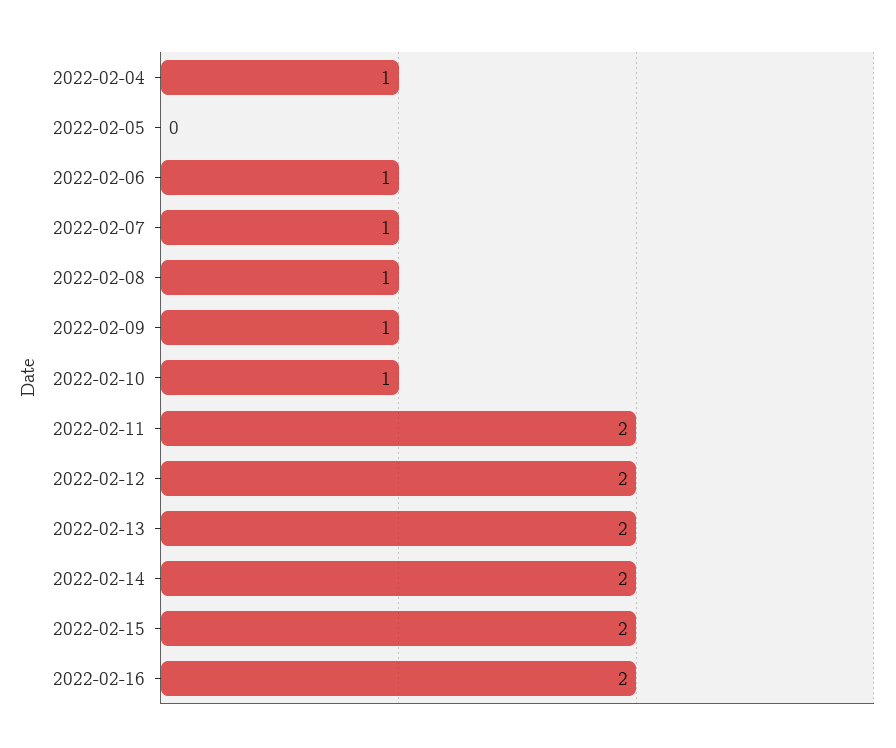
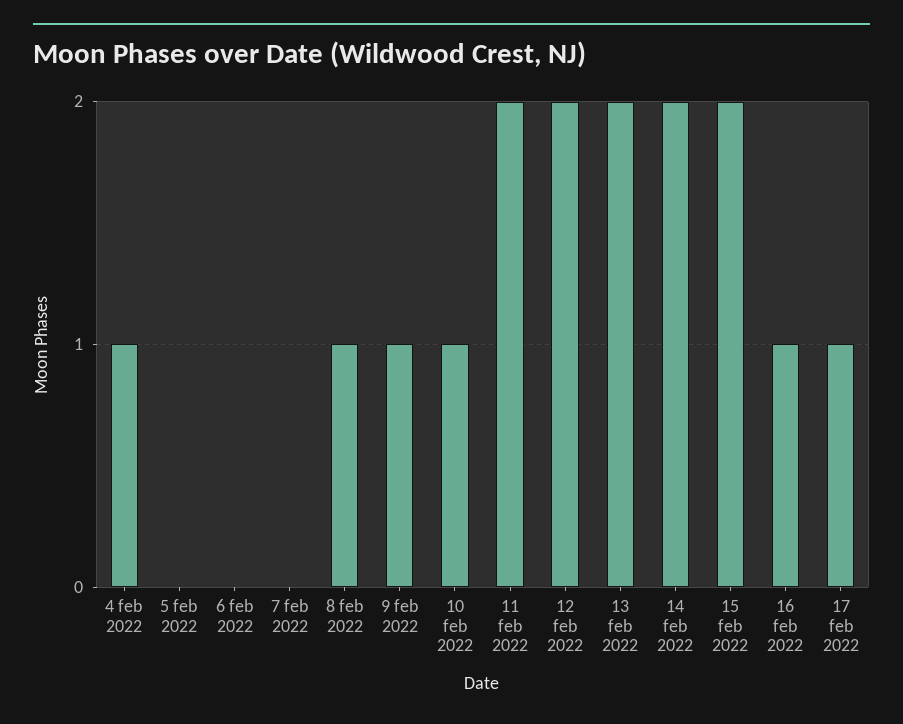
2022-02-06: 1 -> 0
2022-02-07: 1 -> 0
2022-02-16: 2 -> 1
17 feb 2022: none -> 1

